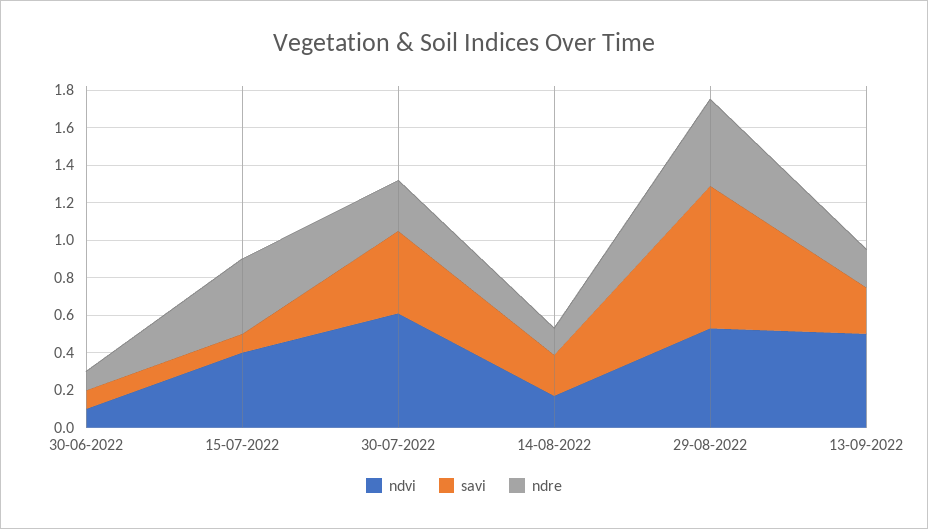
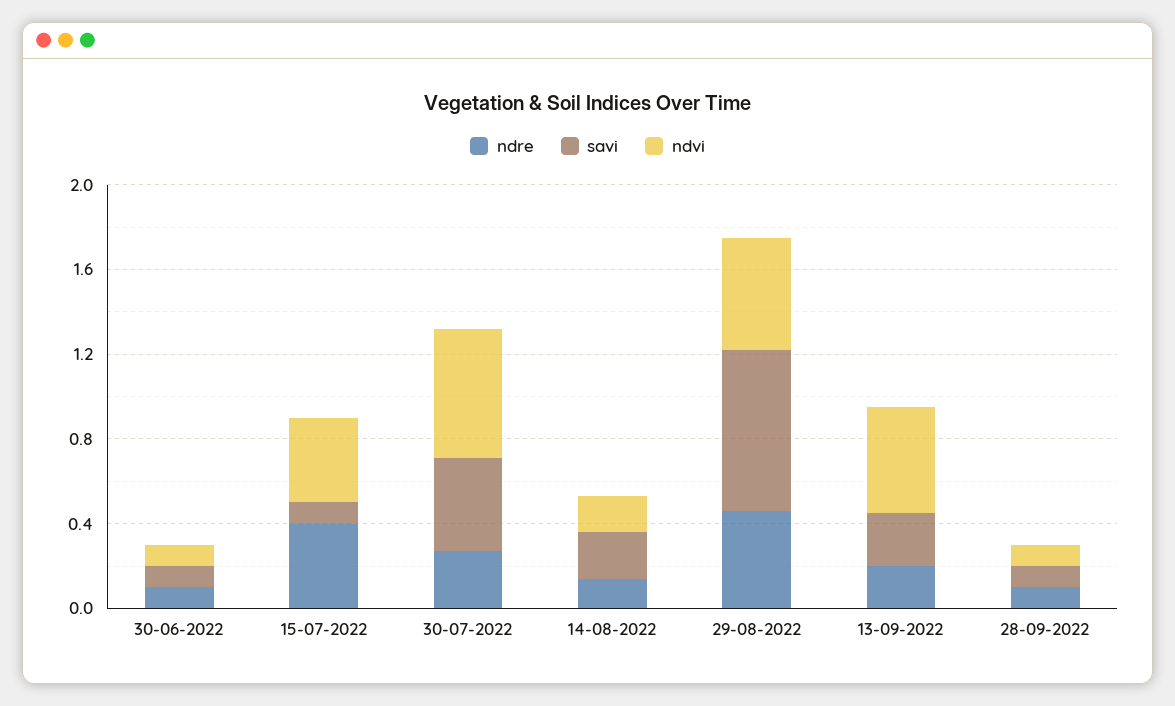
ndre, 28-09-2022: none -> 0.1
savi, 28-09-2022: none -> 0.1
ndvi, 28-09-2022: none -> 0.1

